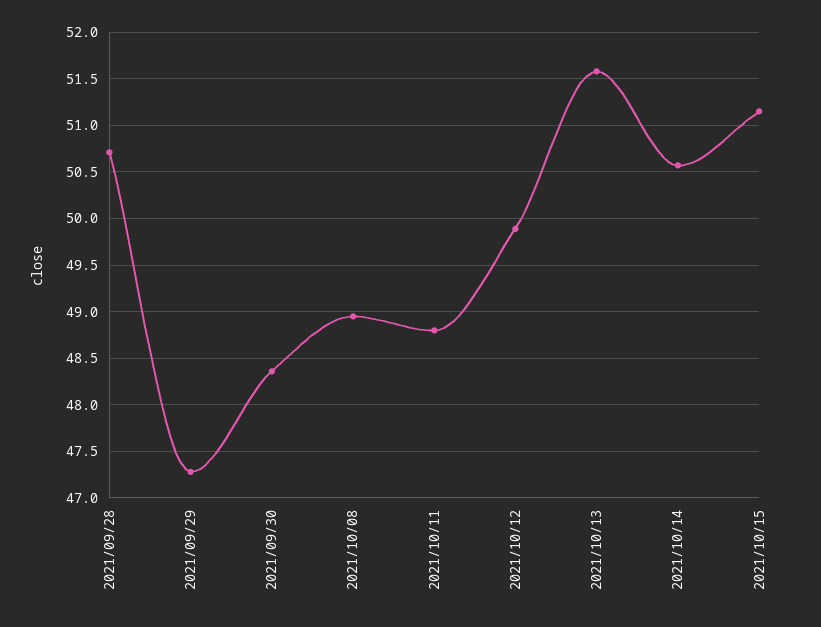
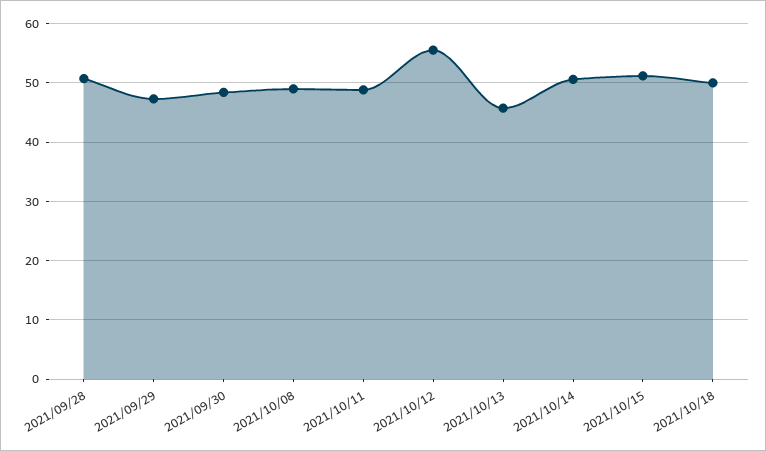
2021/10/12: 49.9 -> 56
2021/10/13: 51.6 -> 46
2021/10/18: none -> 50

